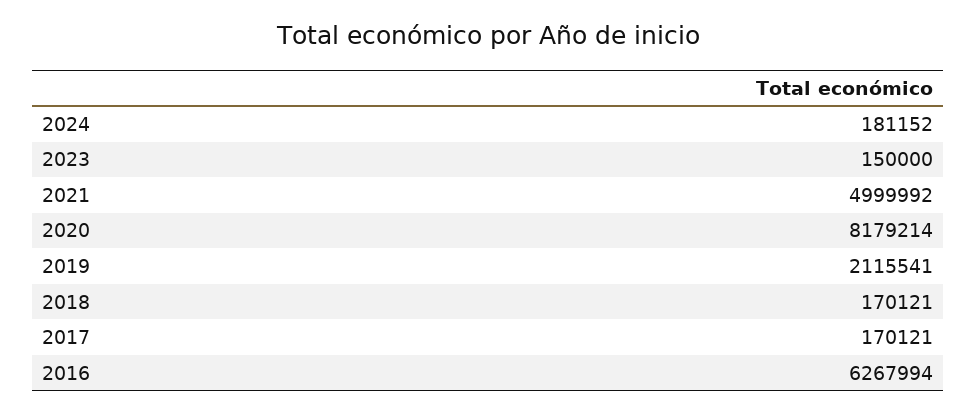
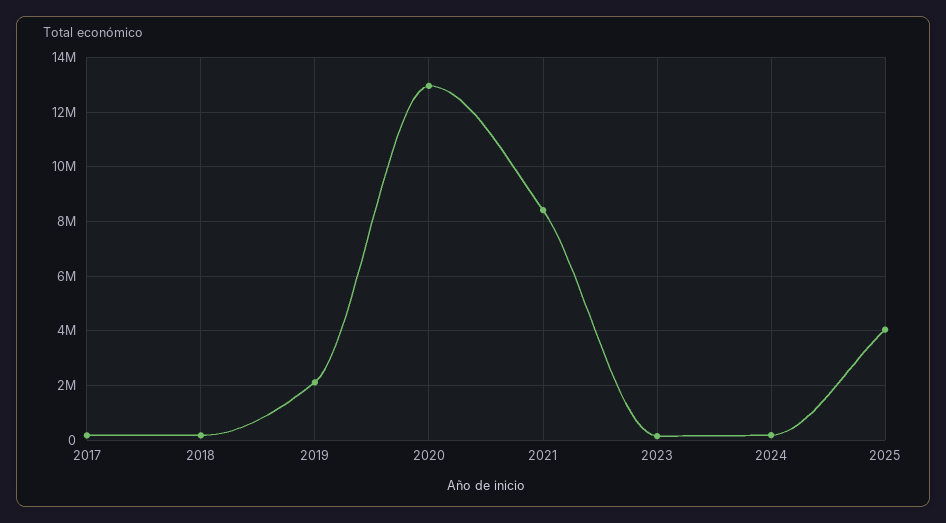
2021: 4999992 -> 8500000
2020: 8179214 -> 13000000
2016: 6267994 -> none
2025: none -> 4000000

